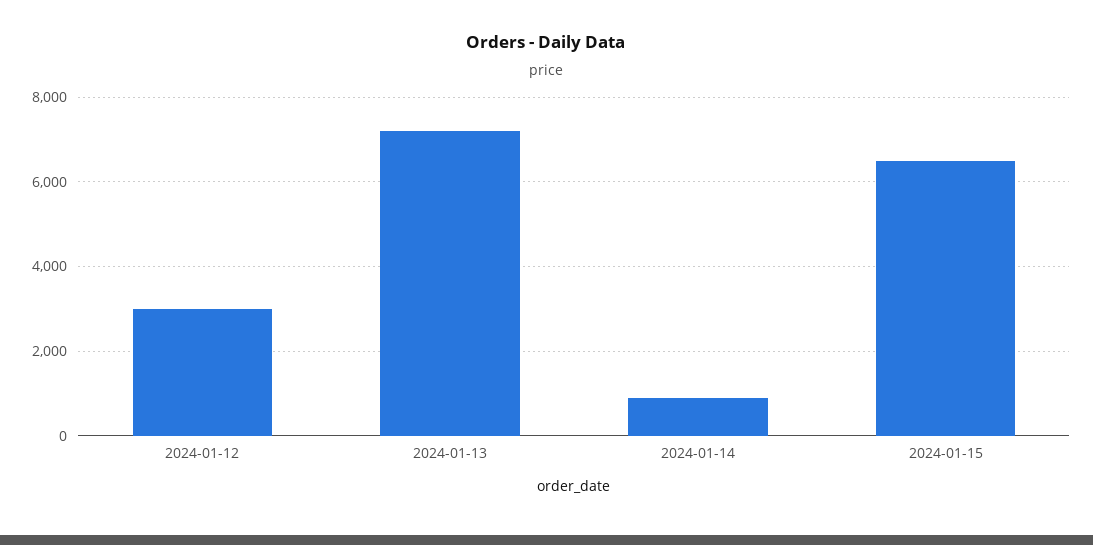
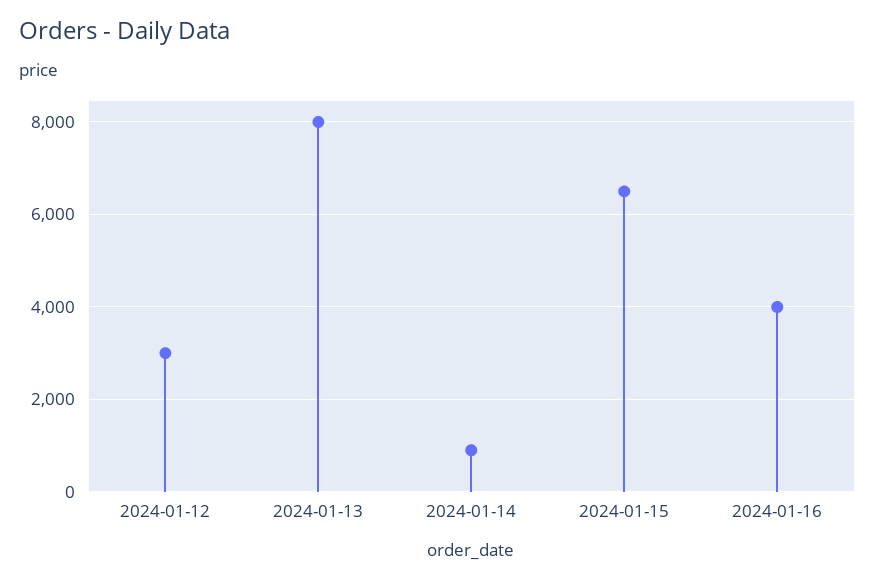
2024-01-13: 7200 -> 8000
2024-01-16: none -> 4000

